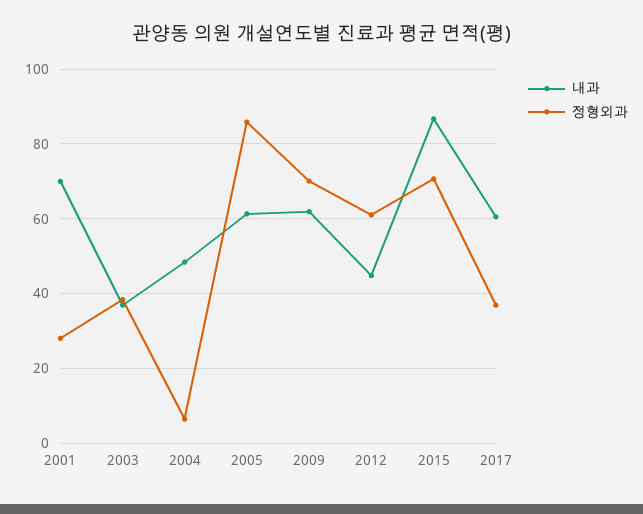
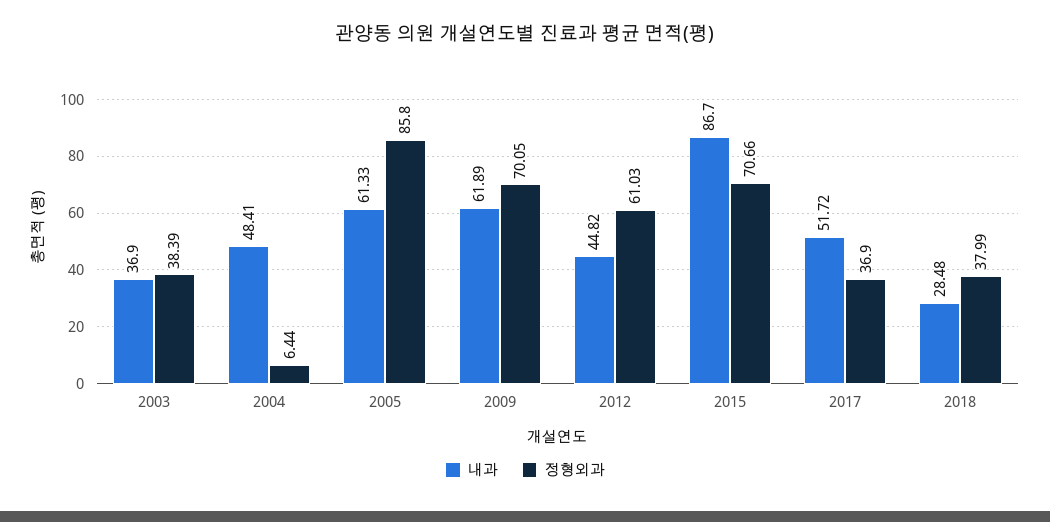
내과, 2001: 70 -> none
정형외과, 2001: 28 -> none
내과, 2017: 60 -> 51.72
내과, 2018: none -> 28.48
정형외과, 2018: none -> 37.99

